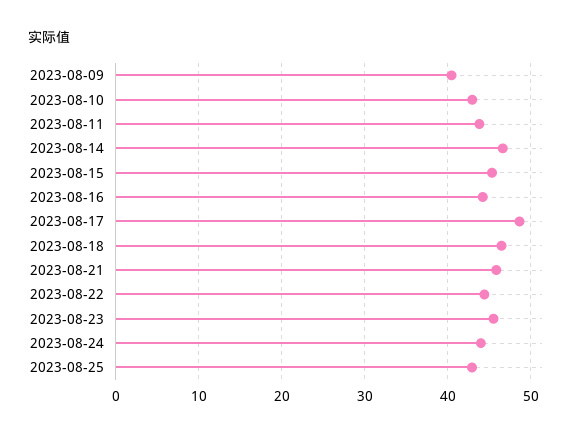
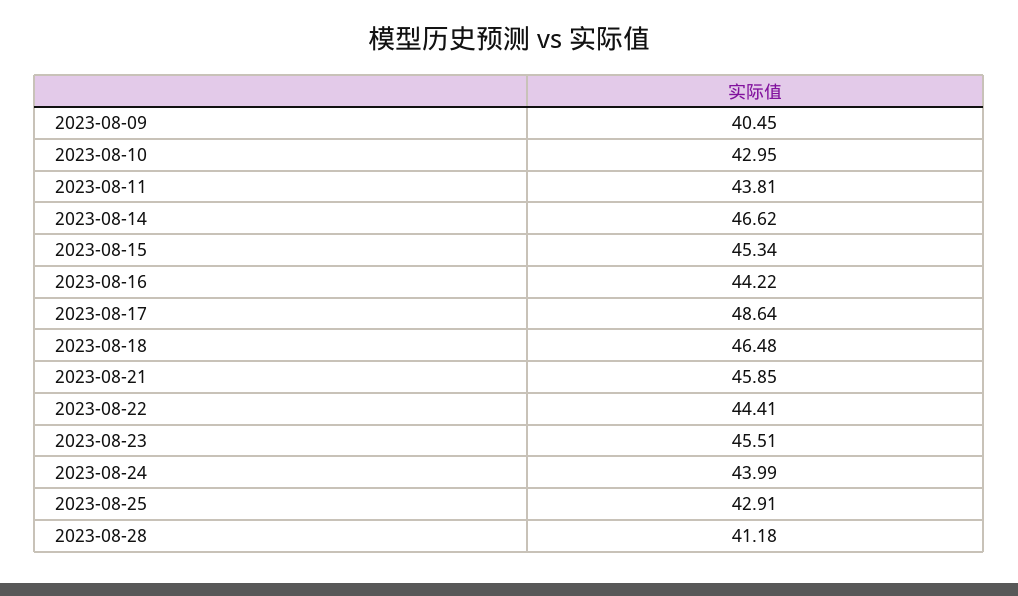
2023-08-28: none -> 41.18

